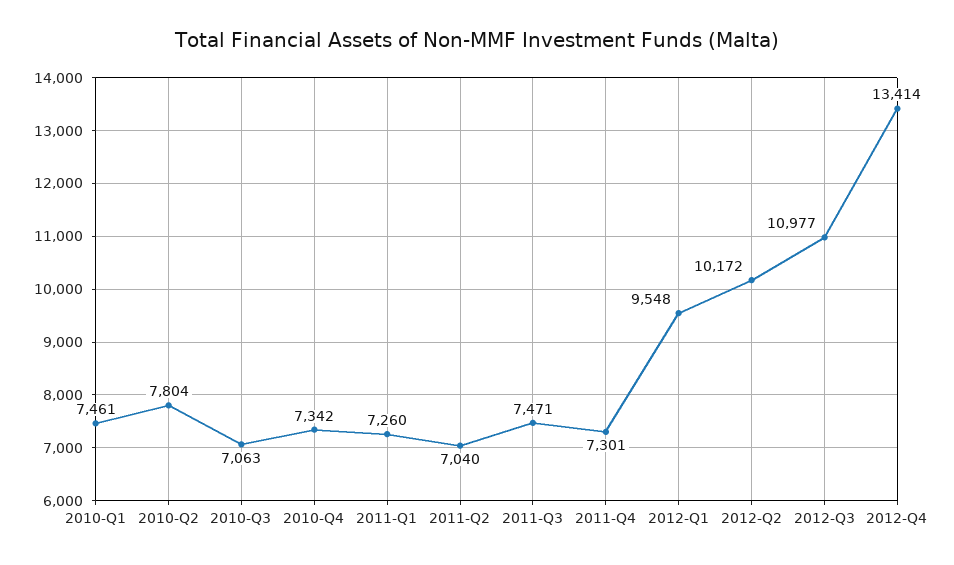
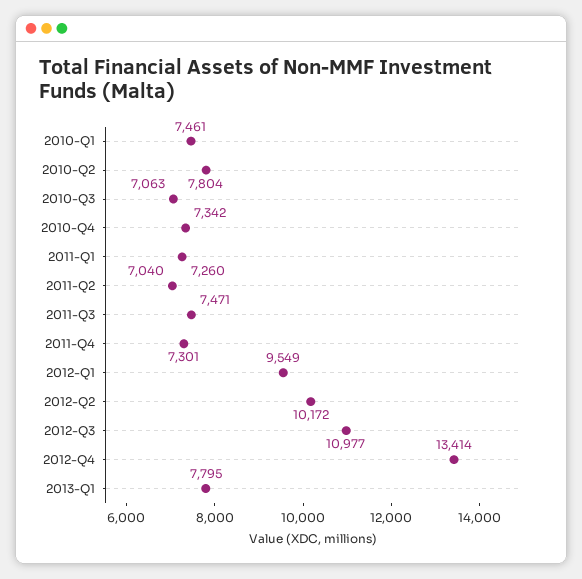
2012-Q1: 9548 -> 9549
2013-Q1: none -> 7795

